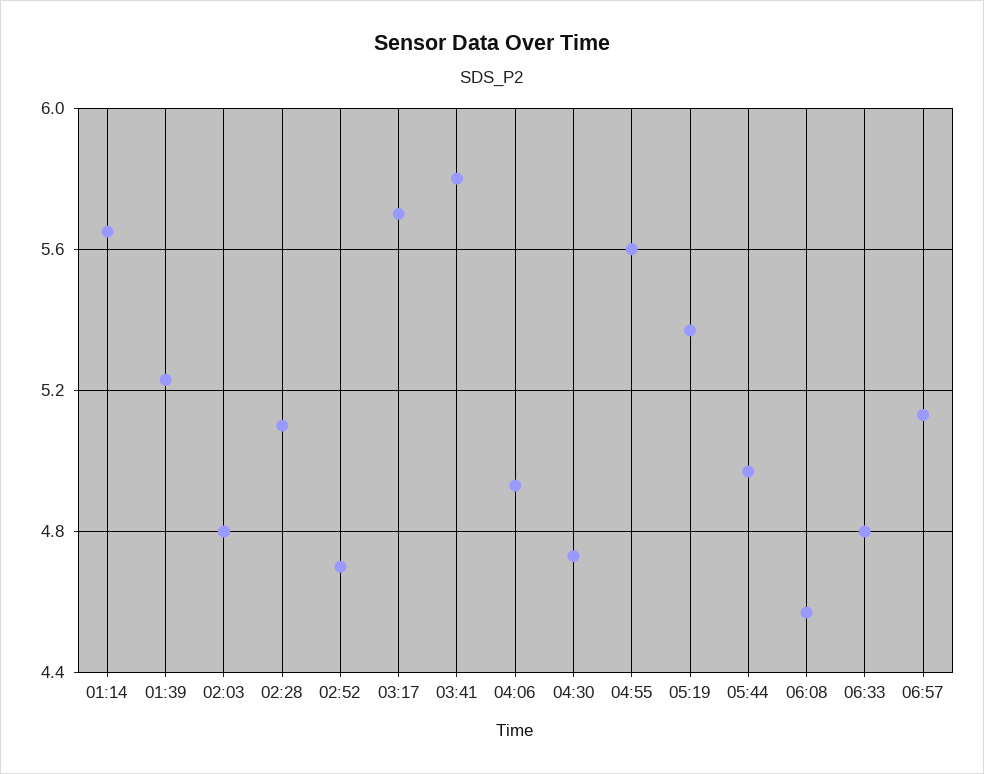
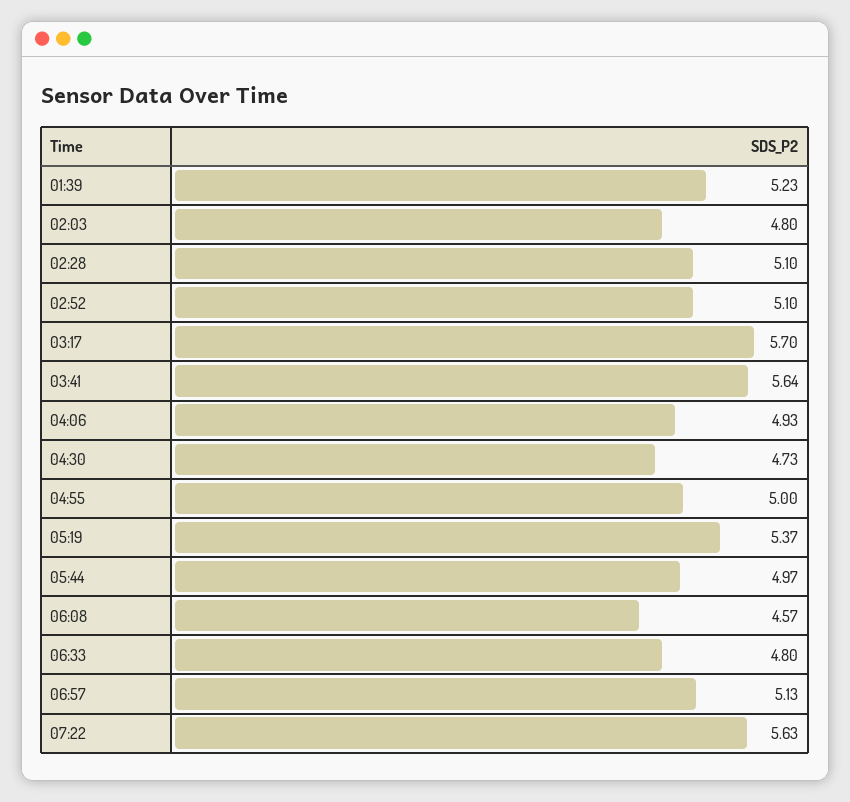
01:14: 5.65 -> none
02:52: 4.7 -> 5.1
03:41: 5.8 -> 5.64
04:55: 5.6 -> 5
07:22: none -> 5.63

